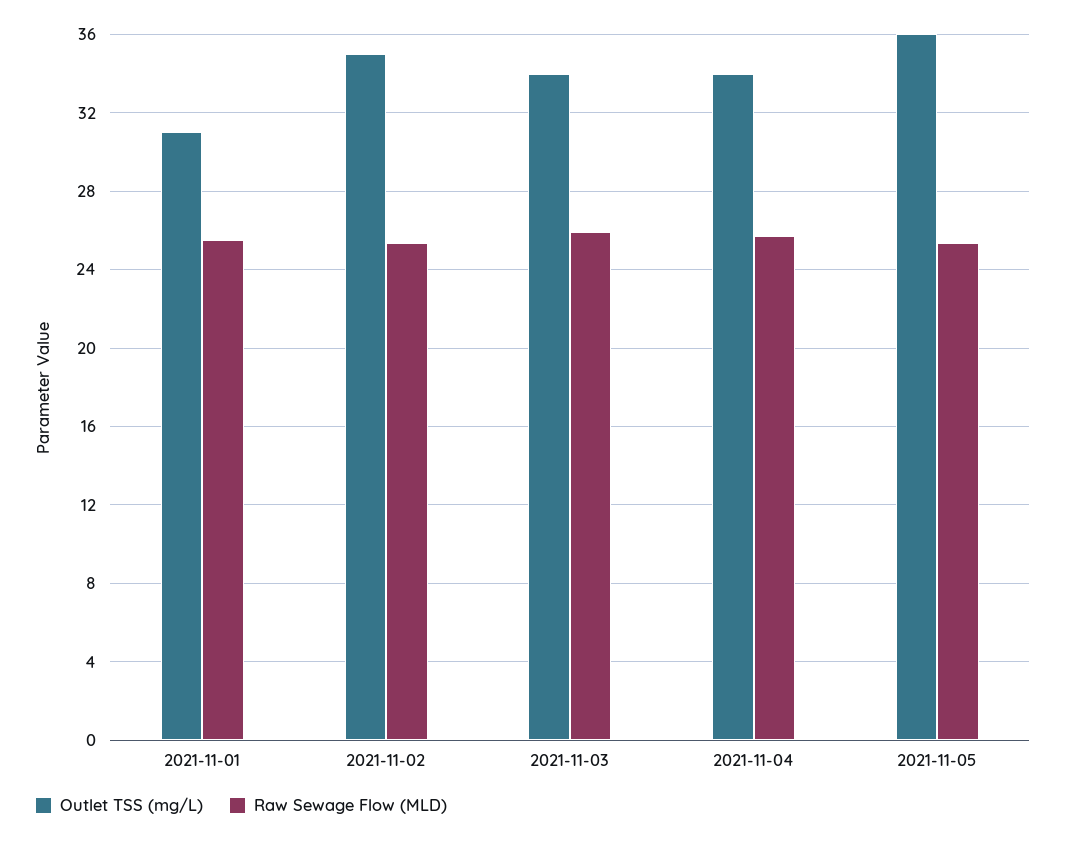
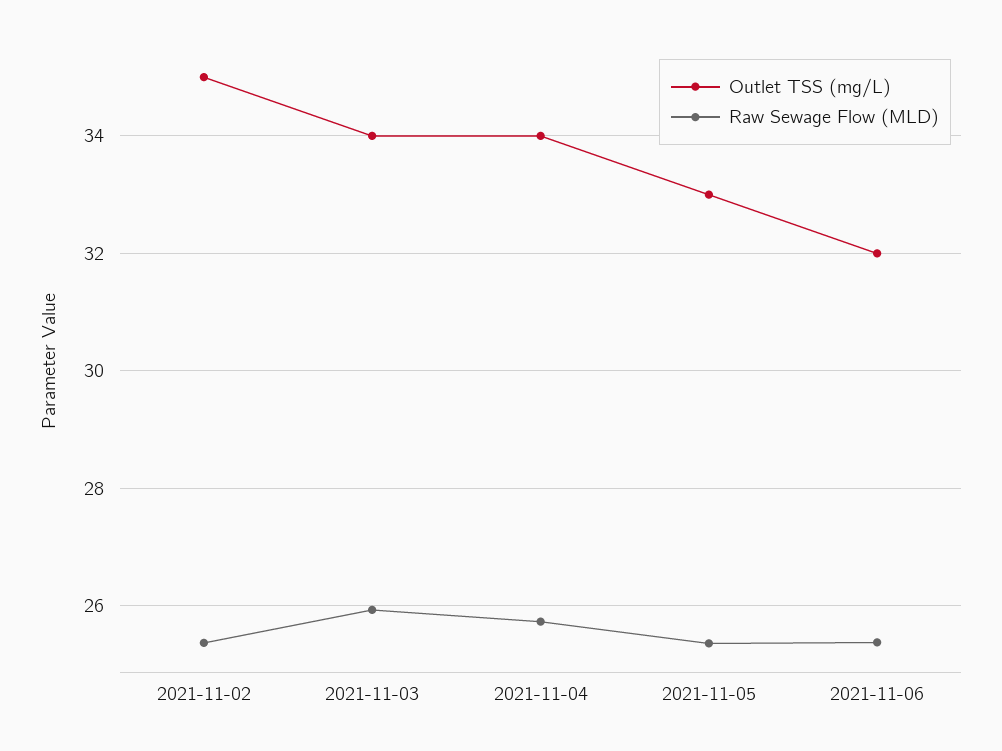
Outlet TSS (mg/L), 2021-11-01: 31 -> none
Raw Sewage Flow (MLD), 2021-11-01: 25.5 -> none
Outlet TSS (mg/L), 2021-11-05: 36 -> 33
Outlet TSS (mg/L), 2021-11-06: none -> 32
Raw Sewage Flow (MLD), 2021-11-06: none -> 25.4

